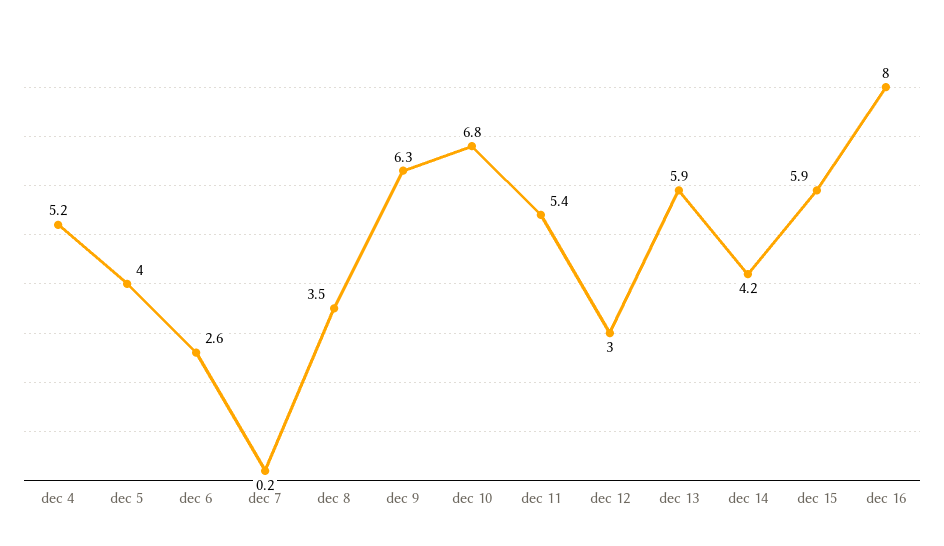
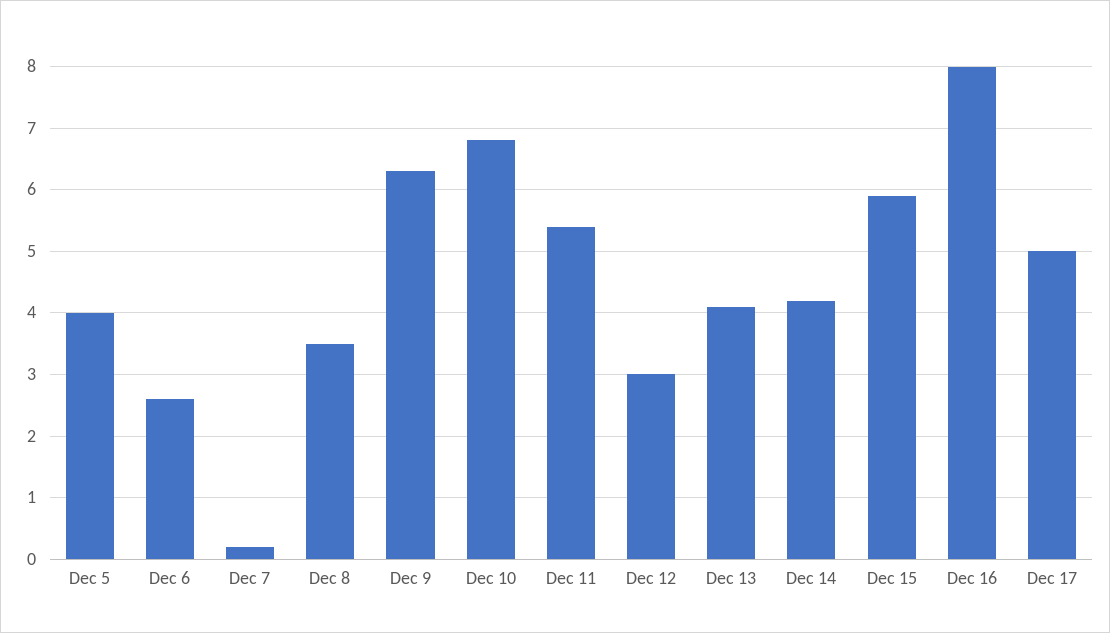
dec 4: 5.2 -> none
dec 13: 5.9 -> 4.1
Dec 17: none -> 5

